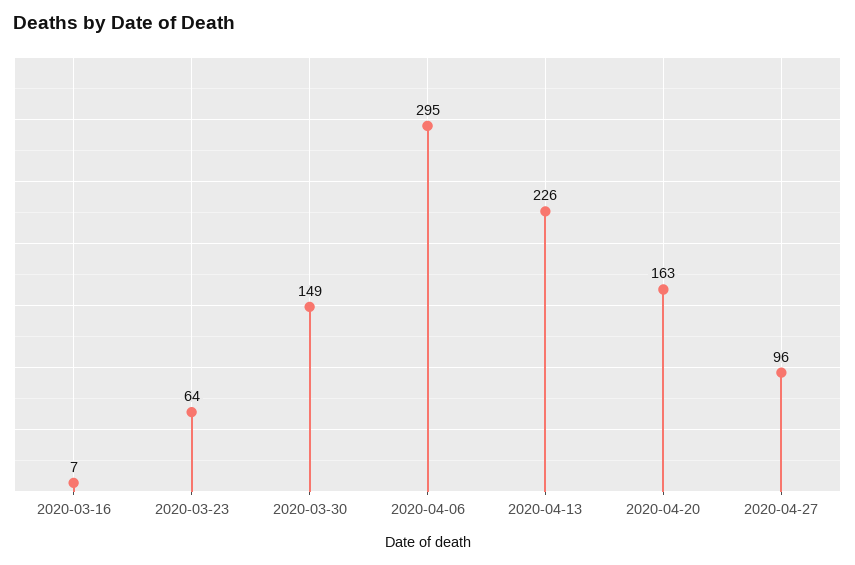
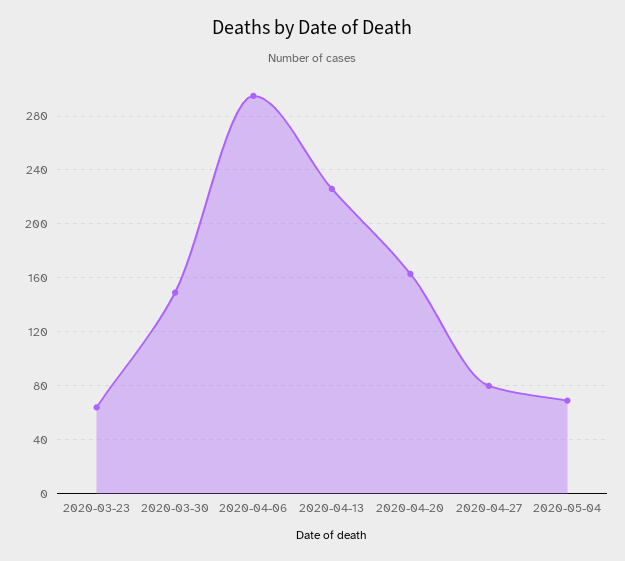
2020-03-16: 7 -> none
2020-04-27: 96 -> 80
2020-05-04: none -> 70

